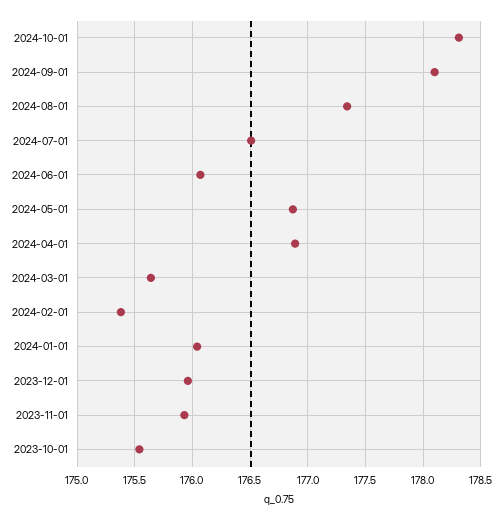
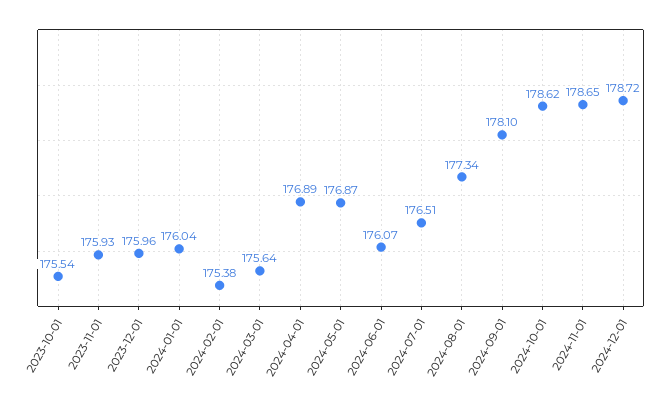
2024-10-01: 178.3 -> 178.62
2024-11-01: none -> 178.65
2024-12-01: none -> 178.72

